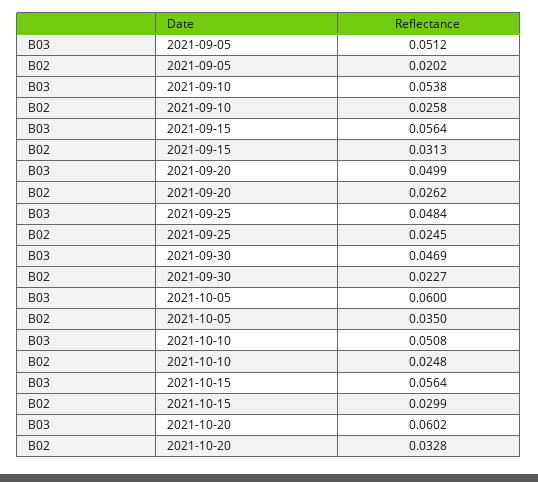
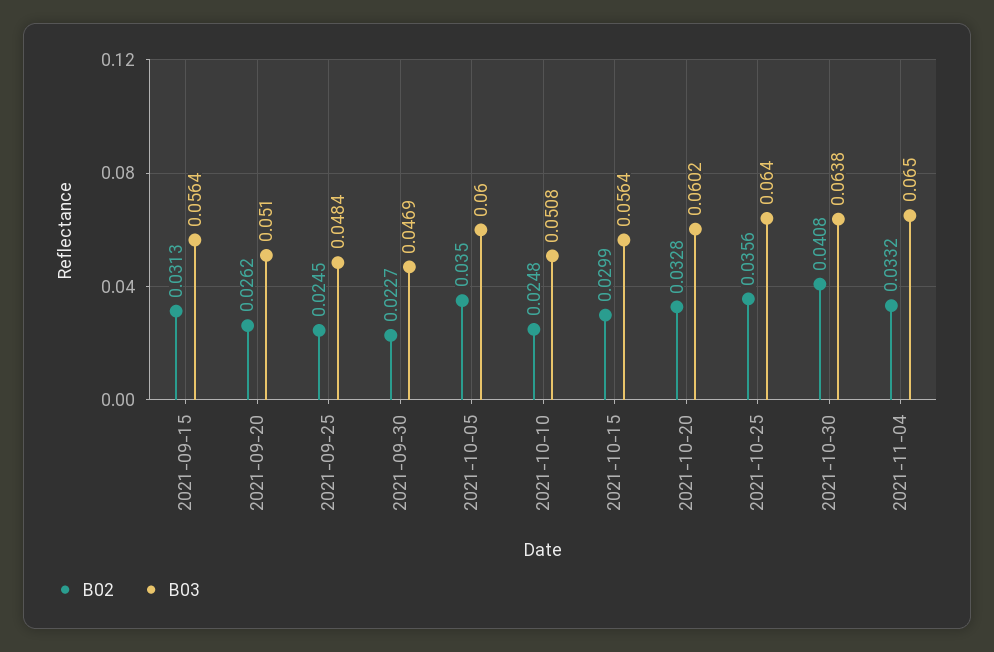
B03, 2021-09-05: 0.0512 -> none
B02, 2021-09-05: 0.0202 -> none
B03, 2021-09-10: 0.0538 -> none
B02, 2021-09-10: 0.0258 -> none
B03, 2021-09-20: 0.0499 -> 0.051
B02, 2021-10-25: none -> 0.0356
B03, 2021-10-25: none -> 0.064
B02, 2021-10-30: none -> 0.0408
B03, 2021-10-30: none -> 0.0638
B02, 2021-11-04: none -> 0.0332
B03, 2021-11-04: none -> 0.065

